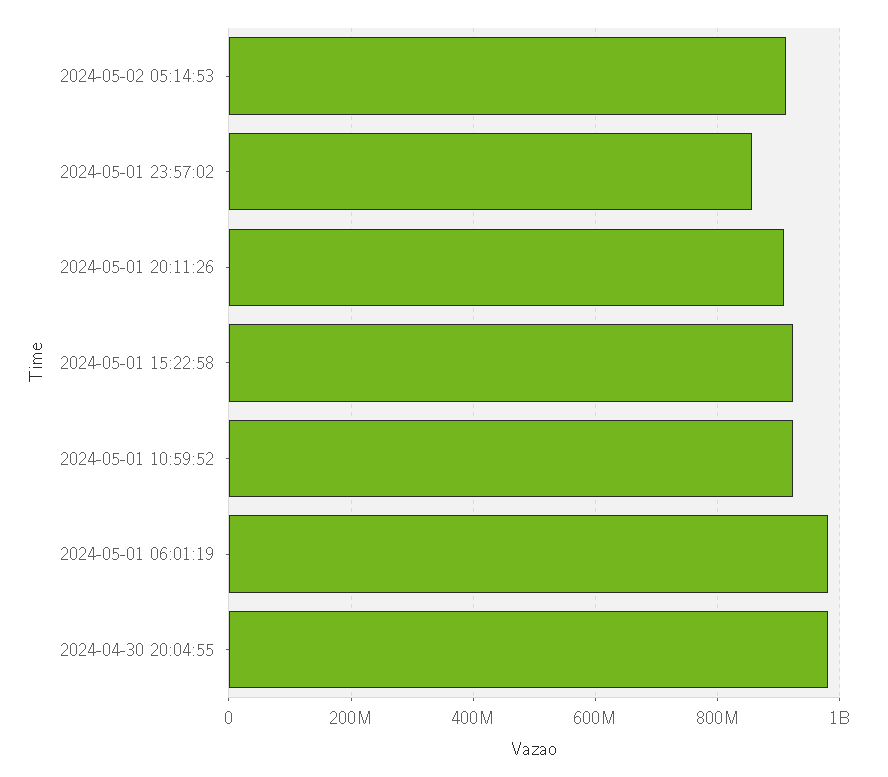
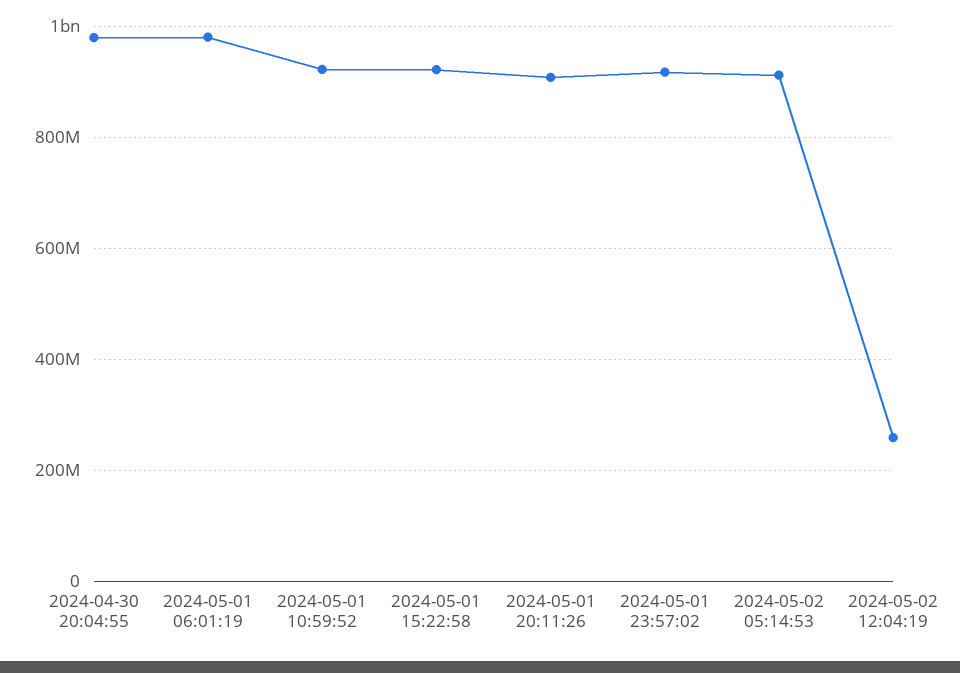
2024-05-01 23:57:02: 860000000 -> 920000000
2024-05-02 12:04:19: none -> 260000000

